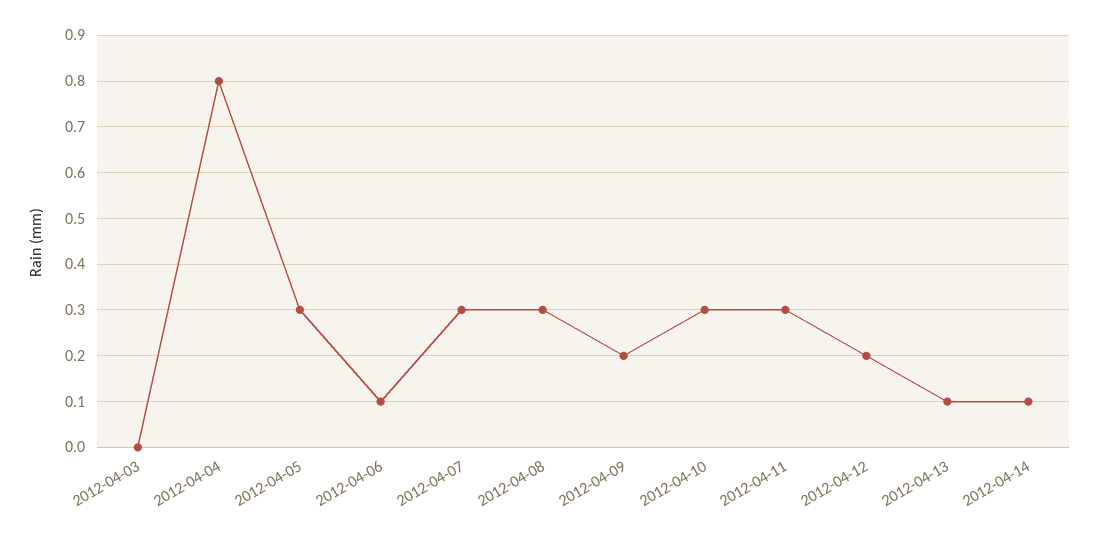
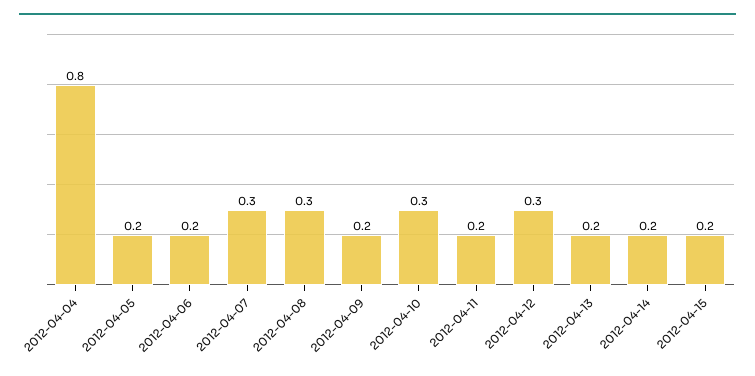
2012-04-03: 0 -> none
2012-04-05: 0.3 -> 0.2
2012-04-06: 0.1 -> 0.2
2012-04-11: 0.3 -> 0.2
2012-04-12: 0.2 -> 0.3
2012-04-13: 0.1 -> 0.2
2012-04-14: 0.1 -> 0.2
2012-04-15: none -> 0.2

